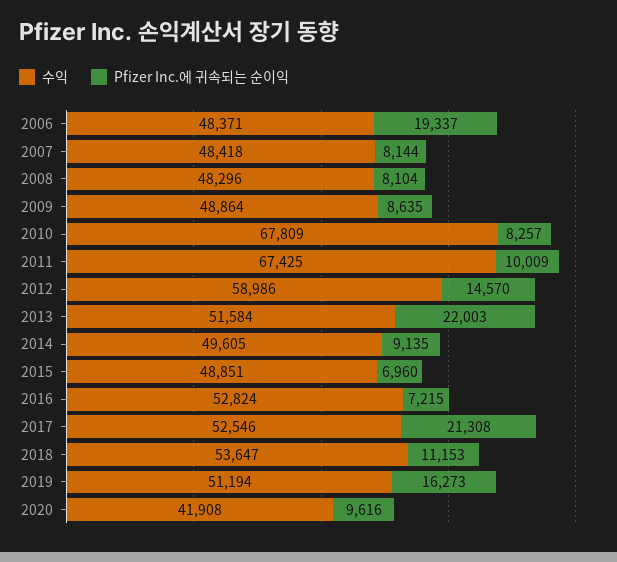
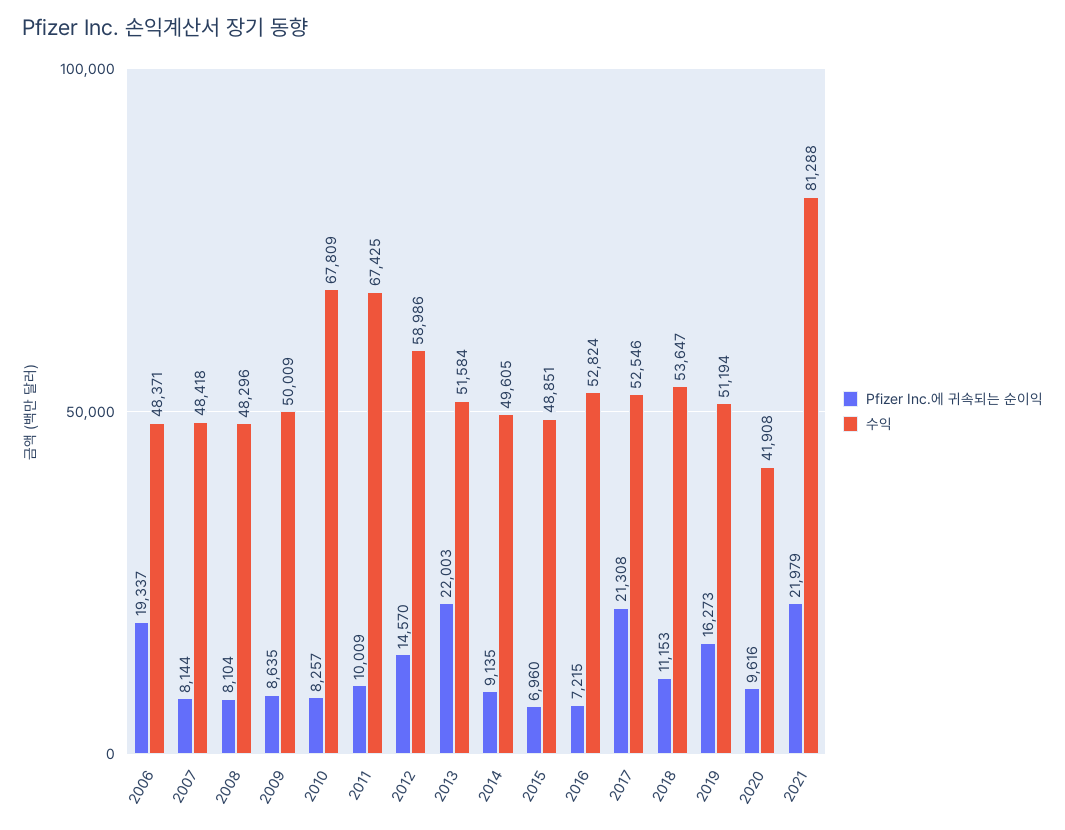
수익, 2009: 48864 -> 50009
Pfizer Inc.에 귀속되는 순이익, 2021: none -> 21979
수익, 2021: none -> 81288

